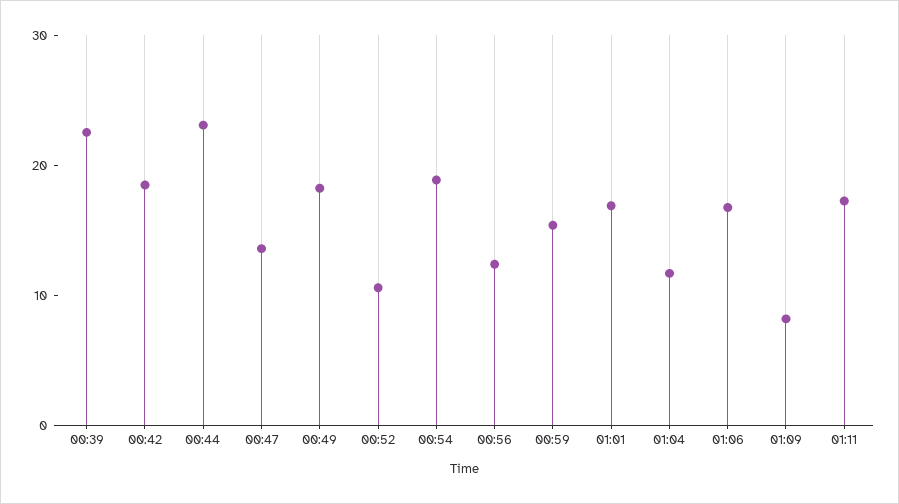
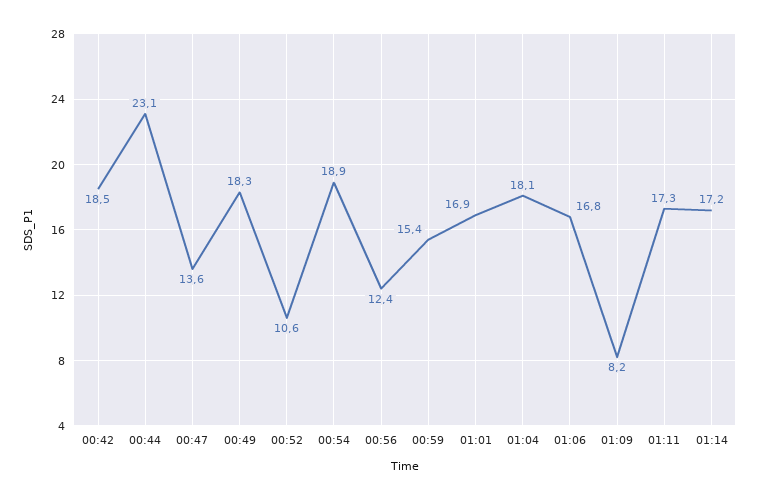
00:39: 22 -> none
01:04: 12 -> 18.1
01:14: none -> 17.2

